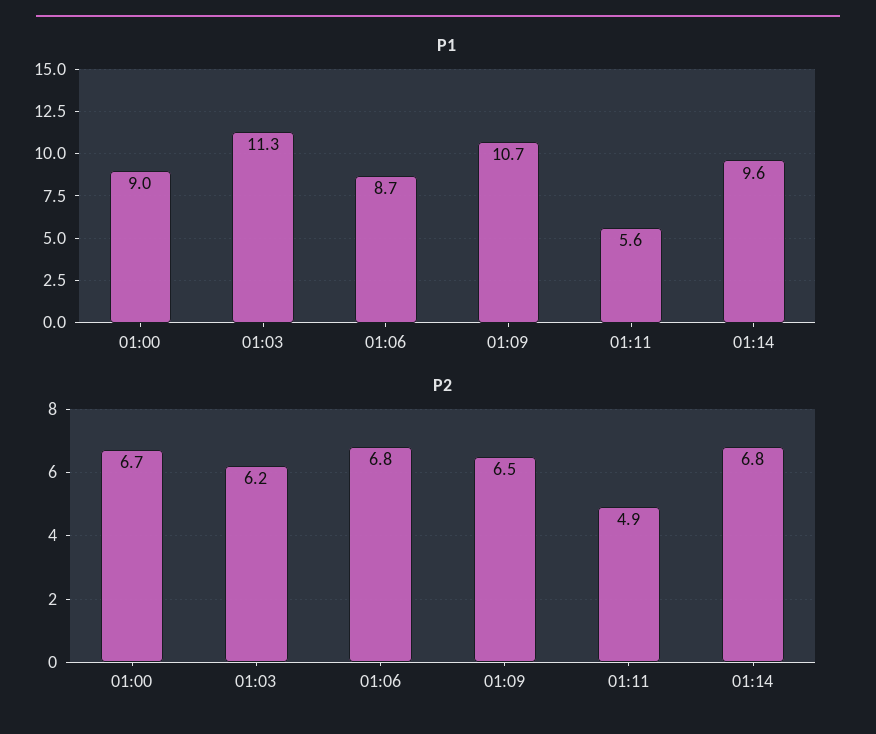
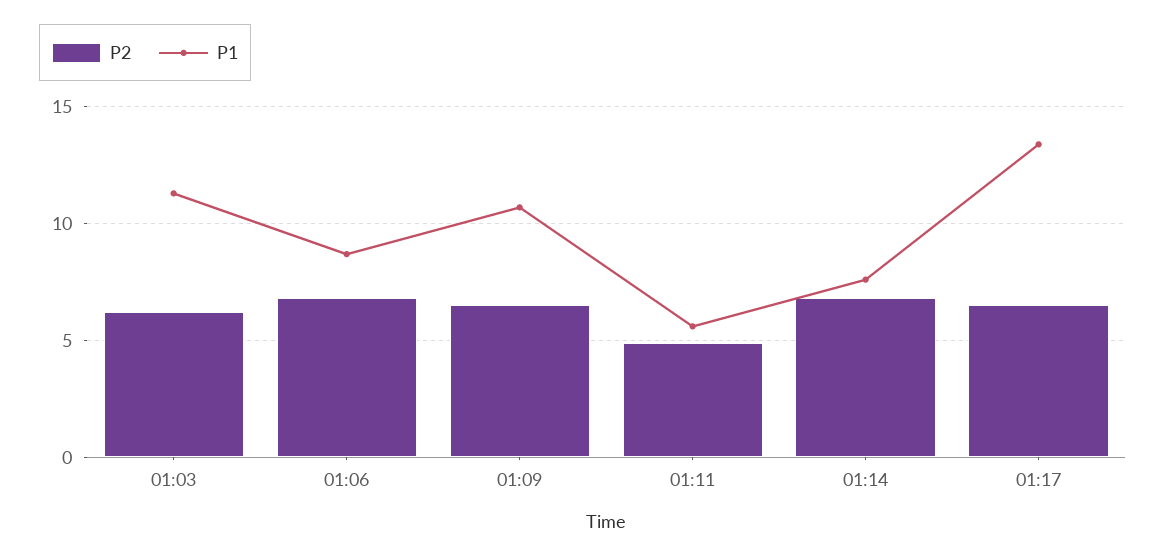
P1, 01:00: 9 -> none
P1, 01:14: 9.6 -> 7.5
P2, 01:00: 6.7 -> none
P2, 01:17: none -> 6.5
P1, 01:17: none -> 13.5

